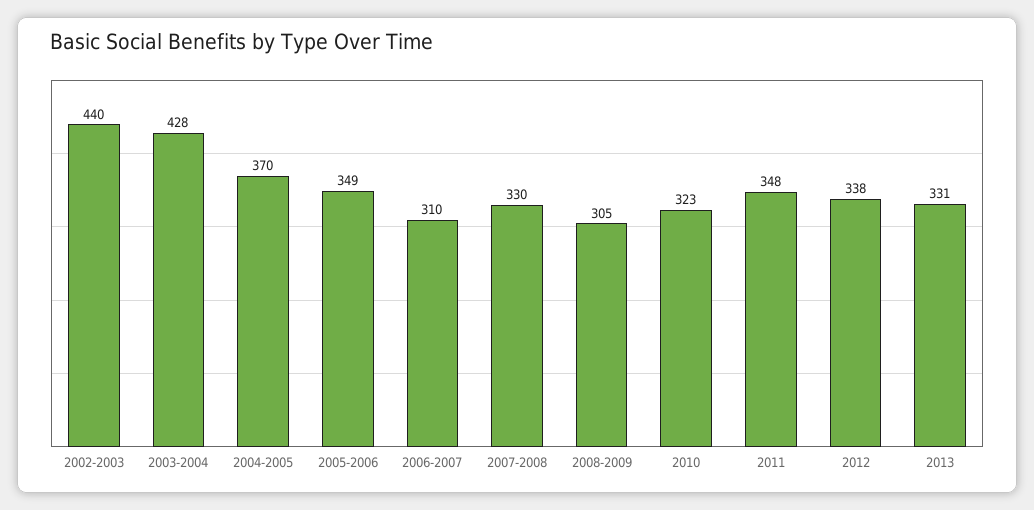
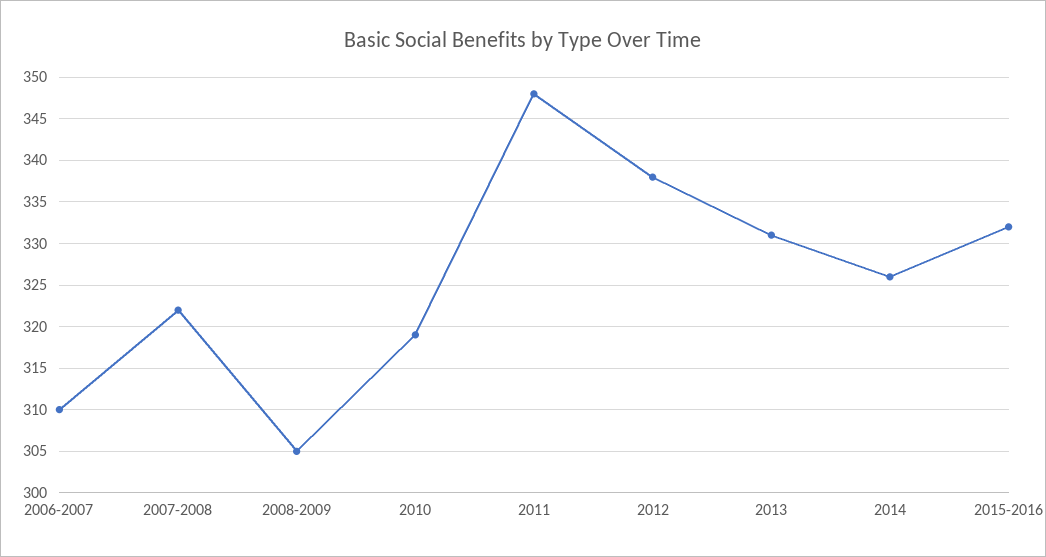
2002-2003: 440 -> none
2003-2004: 428 -> none
2004-2005: 370 -> none
2005-2006: 349 -> none
2007-2008: 330 -> 322
2010: 323 -> 319
2014: none -> 326
2015-2016: none -> 332

